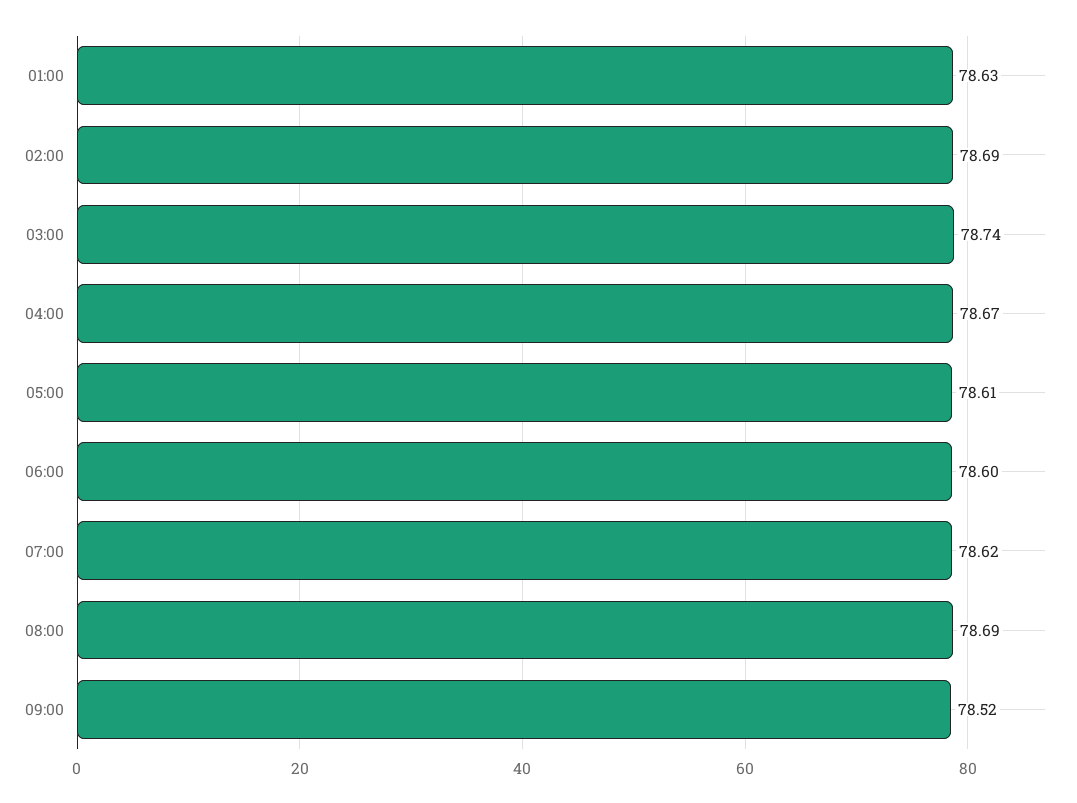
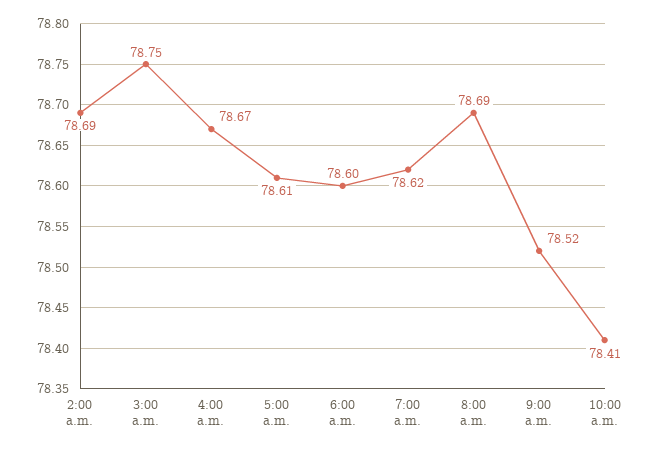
01:00: 78.63 -> none
03:00: 78.74 -> 78.75
10:00 a.m.: none -> 78.41

